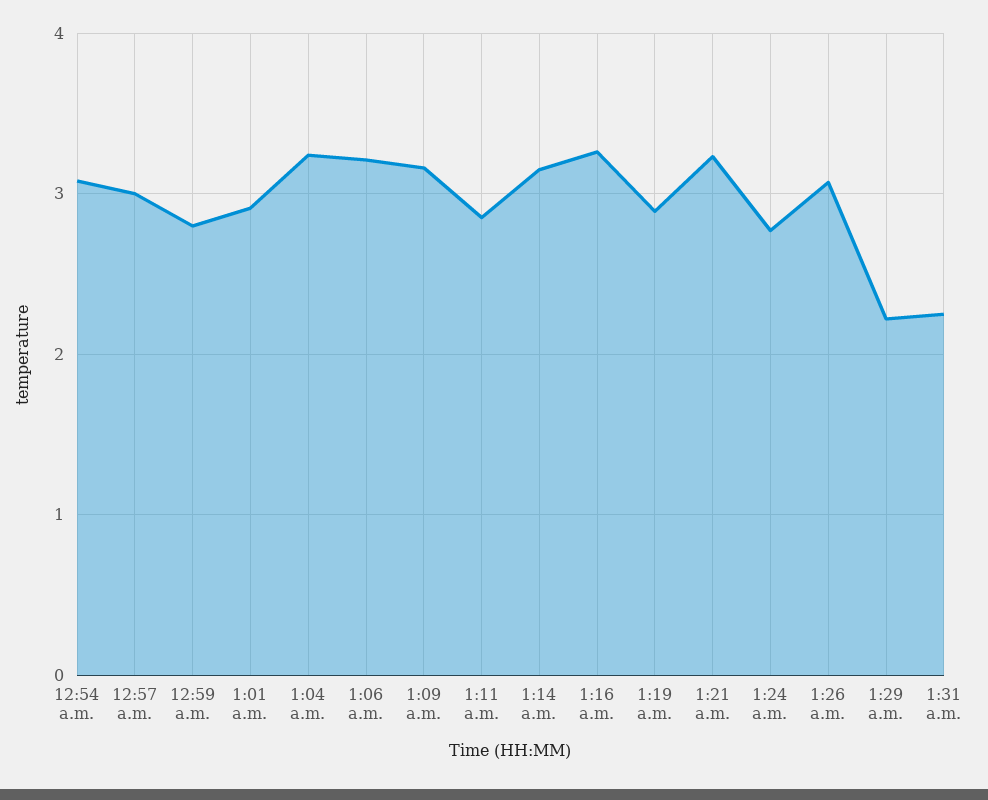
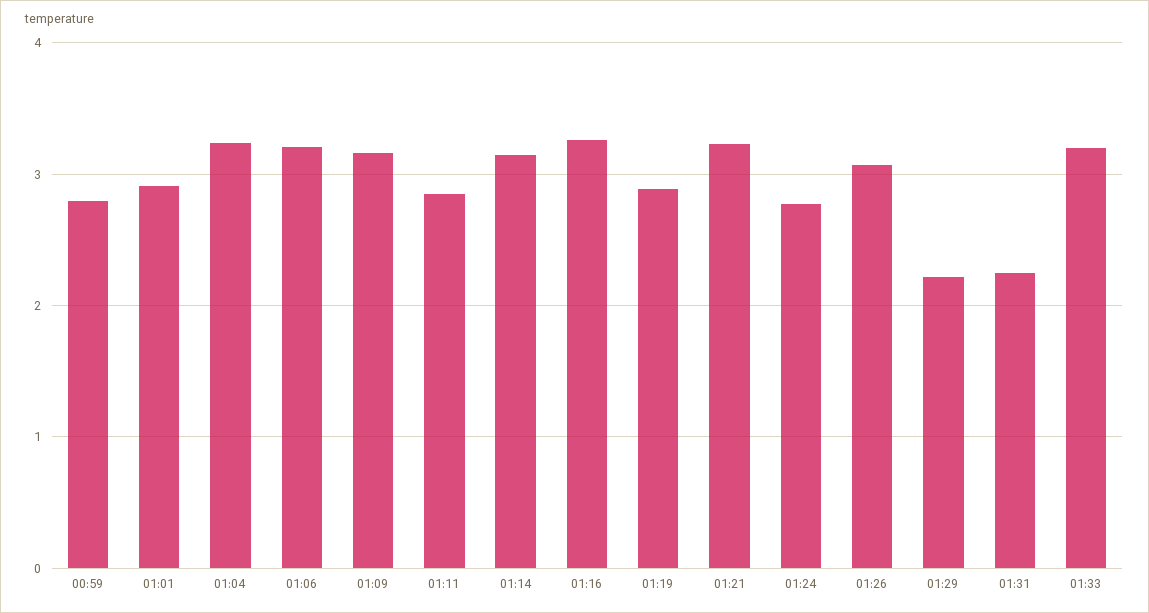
12:54 a.m.: 3.1 -> none
12:57 a.m.: 3 -> none
01:33: none -> 3.2

